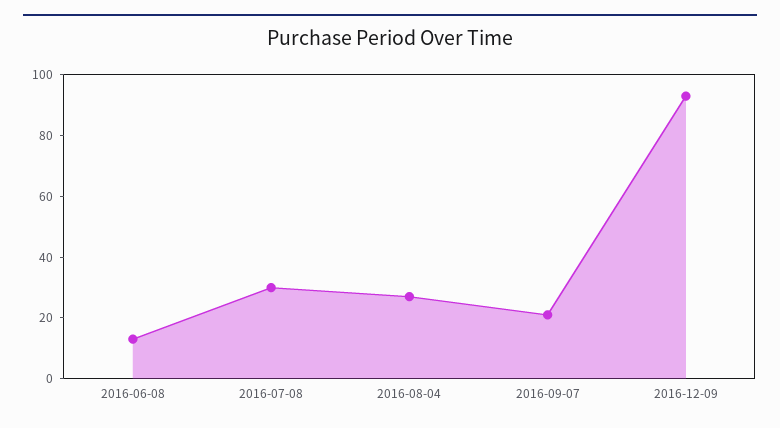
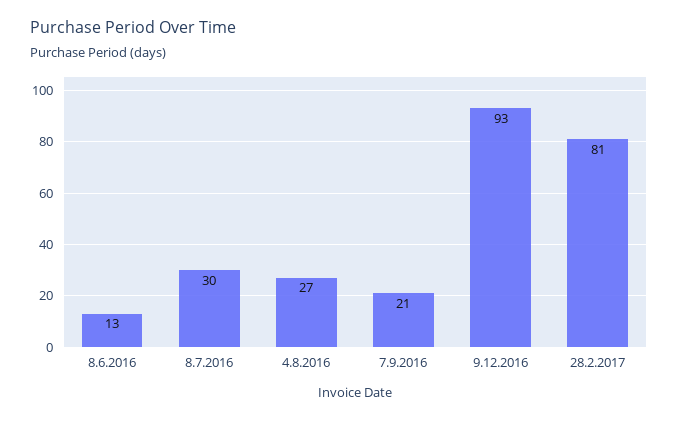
28.2.2017: none -> 81

